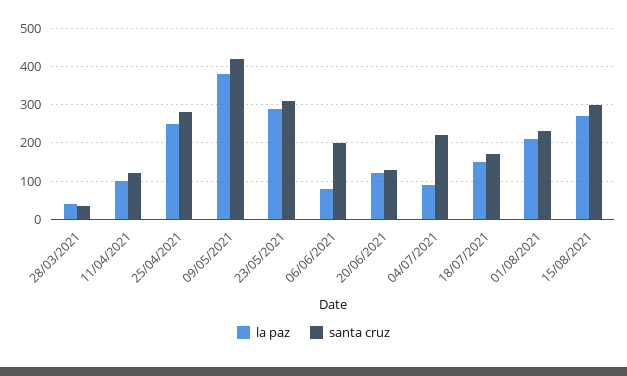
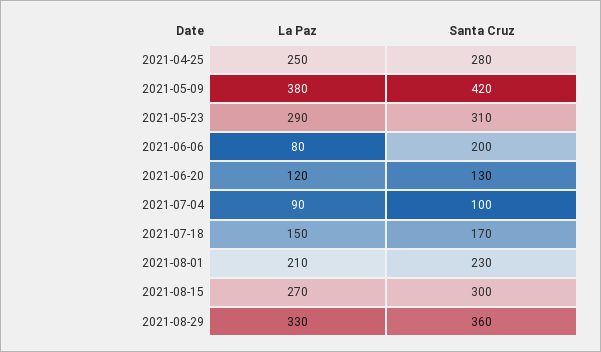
la paz, 28/03/2021: 40 -> none
santa cruz, 28/03/2021: 40 -> none
la paz, 11/04/2021: 100 -> none
santa cruz, 11/04/2021: 120 -> none
santa cruz, 04/07/2021: 220 -> 100
la paz, 2021-08-29: none -> 330
santa cruz, 2021-08-29: none -> 360

